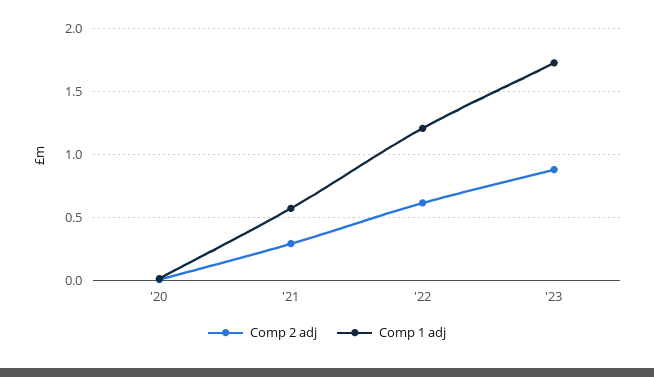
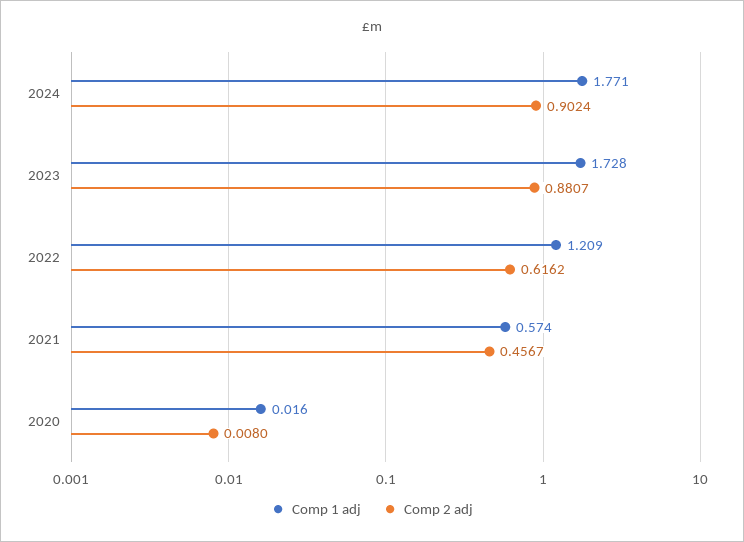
Comp 2 adj, '21: 0.3 -> 0.4567
Comp 1 adj, 2024: none -> 1.771
Comp 2 adj, 2024: none -> 0.9024

